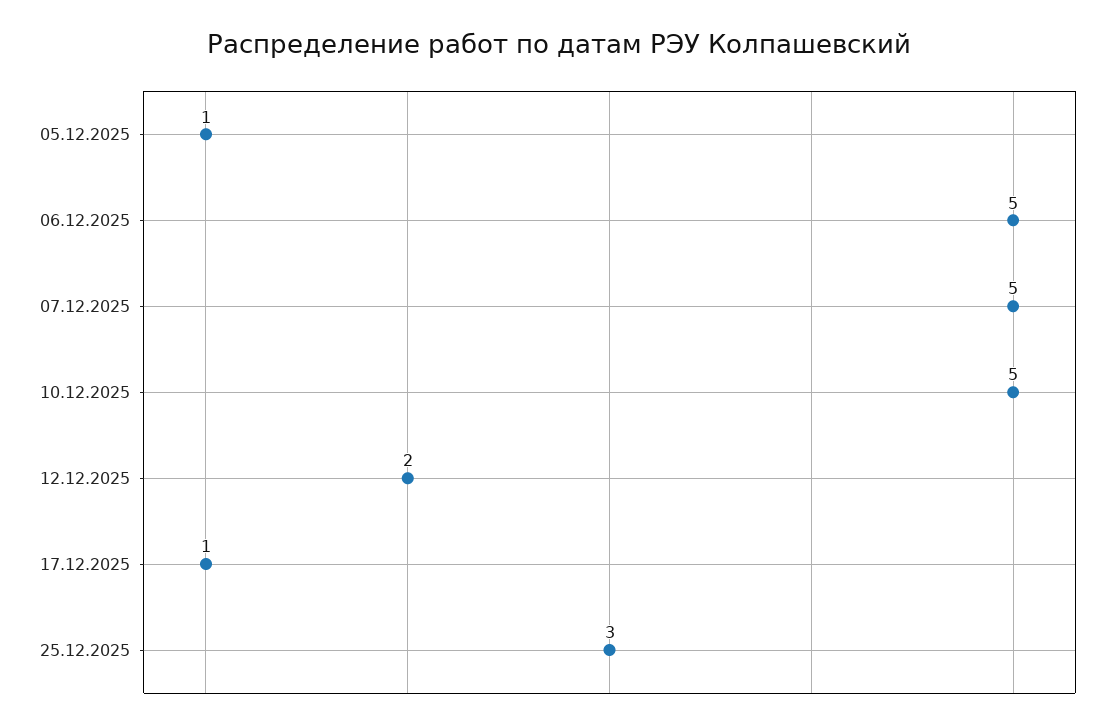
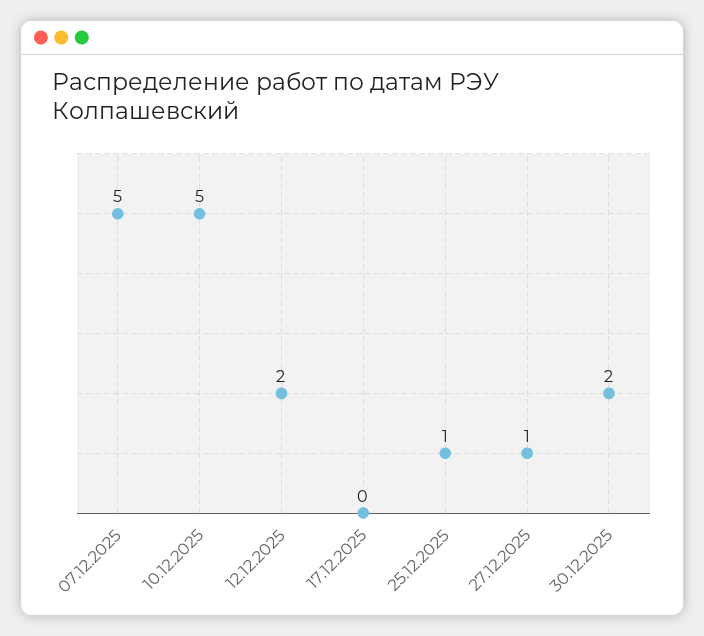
05.12.2025: 1 -> none
06.12.2025: 5 -> none
17.12.2025: 1 -> 0
25.12.2025: 3 -> 1
27.12.2025: none -> 1
30.12.2025: none -> 2

